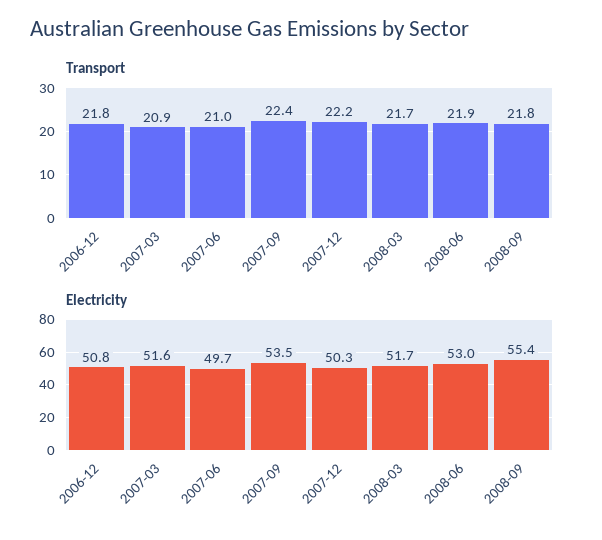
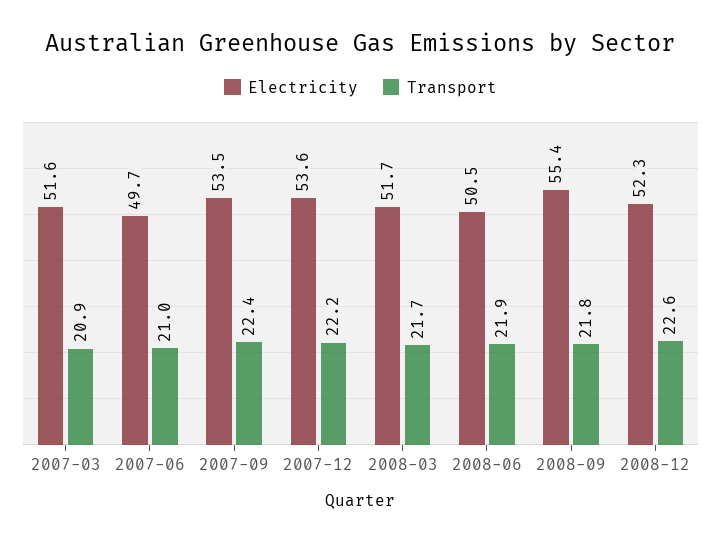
Transport, 2006-12: 21.8 -> none
Electricity, 2006-12: 50.8 -> none
Electricity, 2007-12: 50.3 -> 53.6
Electricity, 2008-06: 53 -> 50.5
Electricity, 2008-12: none -> 52.3
Transport, 2008-12: none -> 22.6

